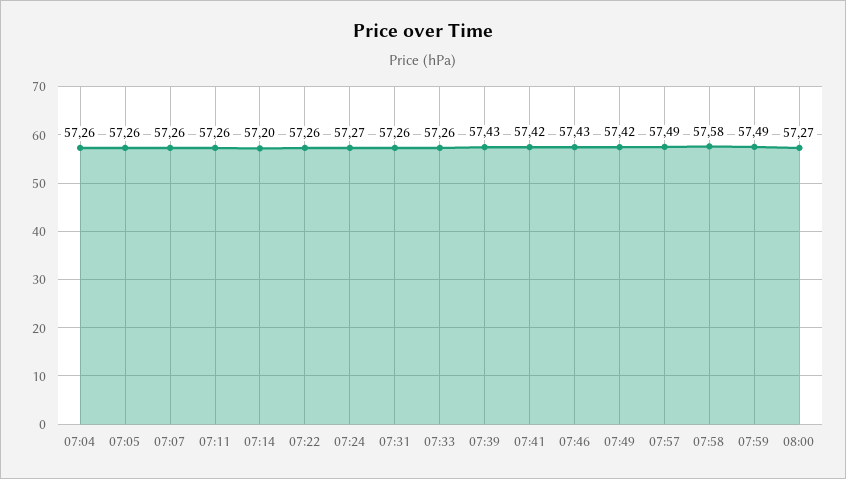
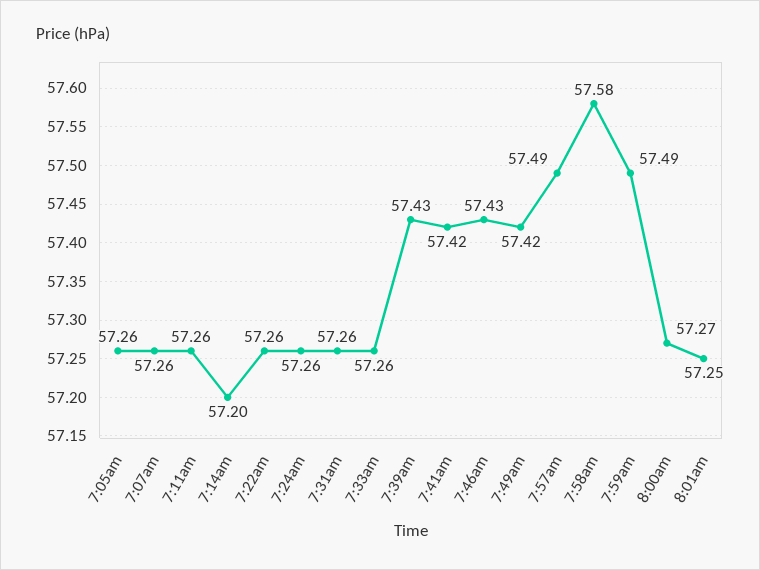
07:04: 57.26 -> none
07:24: 57.27 -> 57.26
8:01am: none -> 57.25

